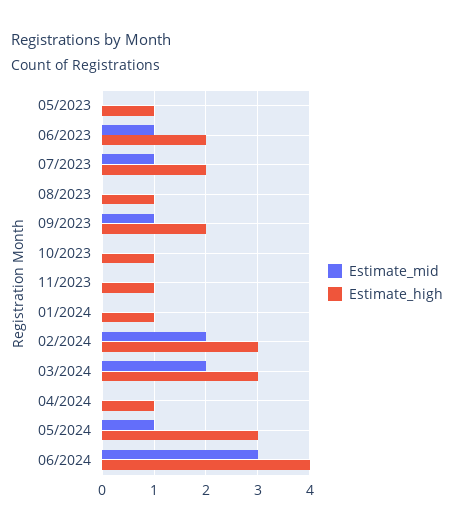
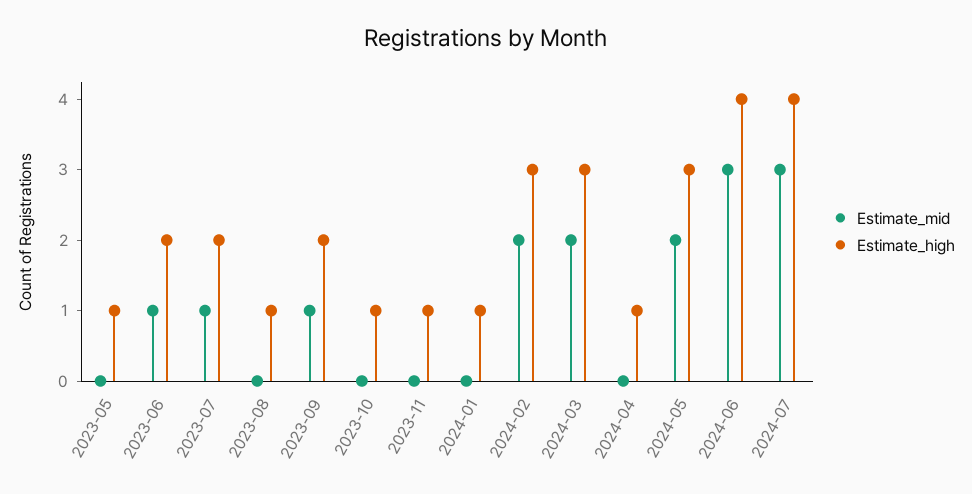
Estimate_mid, 05/2024: 1 -> 2
Estimate_mid, 2024-07: none -> 3
Estimate_high, 2024-07: none -> 4

